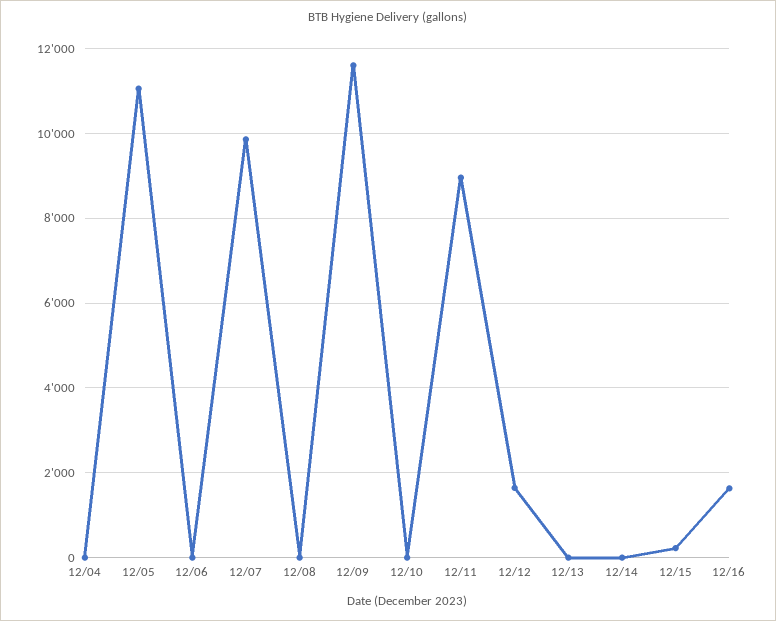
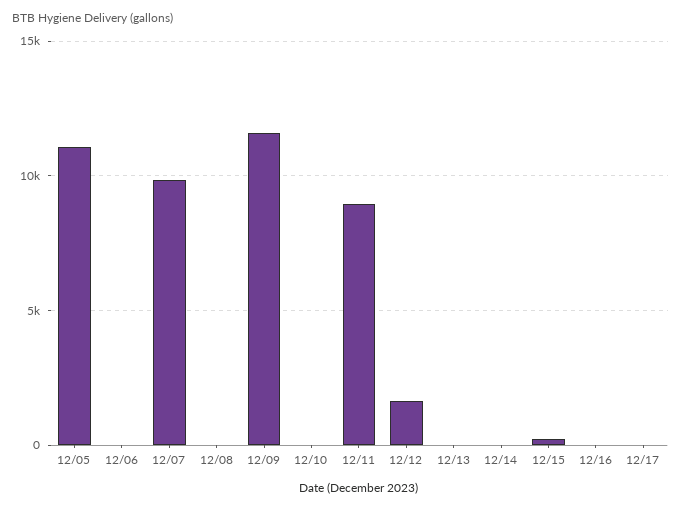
12/04: 0 -> none
12/16: 1600 -> 0
12/17: none -> 0

